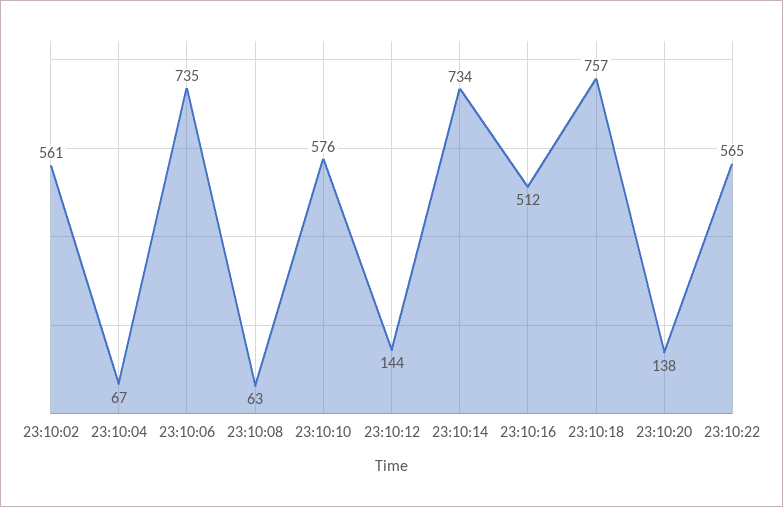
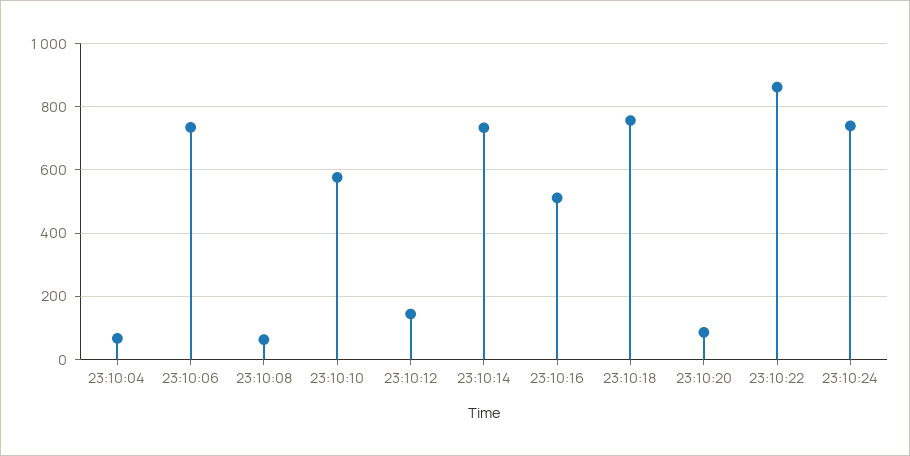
23:10:02: 561 -> none
23:10:20: 138 -> 80
23:10:22: 565 -> 860
23:10:24: none -> 740

